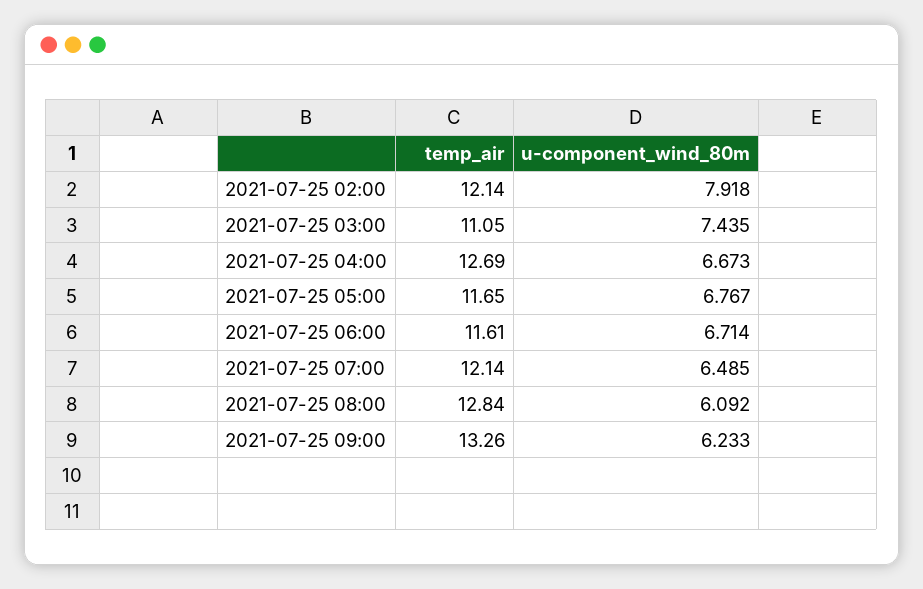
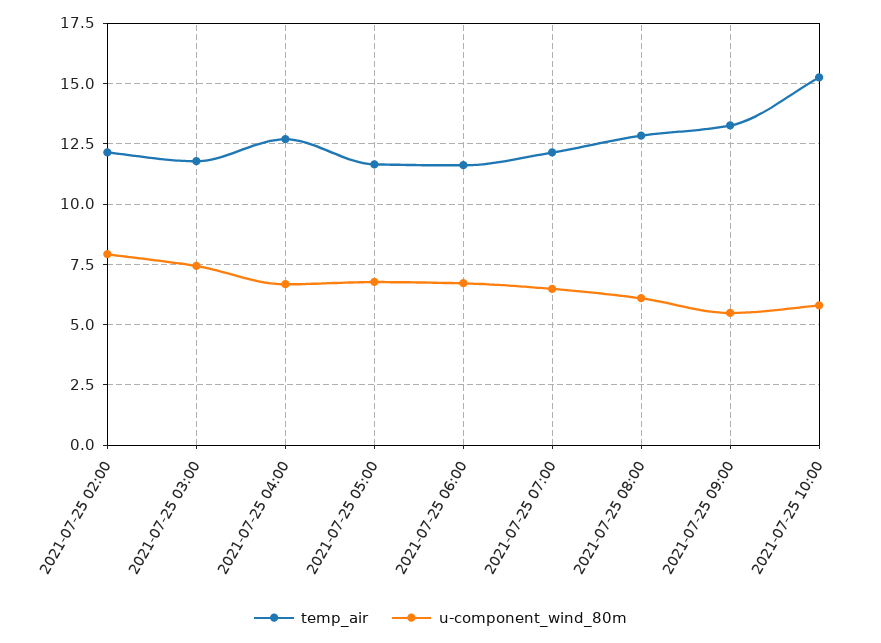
temp_air, 2021-07-25 03:00: 11.05 -> 11.75
u-component_wind_80m, 2021-07-25 09:00: 6.233 -> 5.5
temp_air, 2021-07-25 10:00: none -> 15.25
u-component_wind_80m, 2021-07-25 10:00: none -> 5.75

